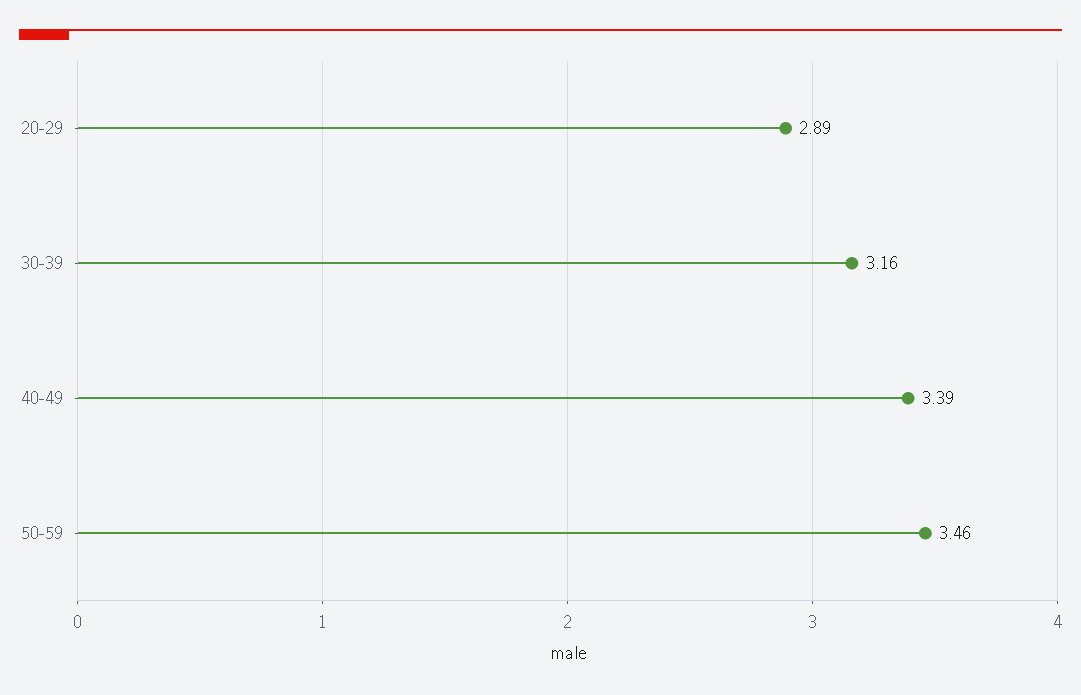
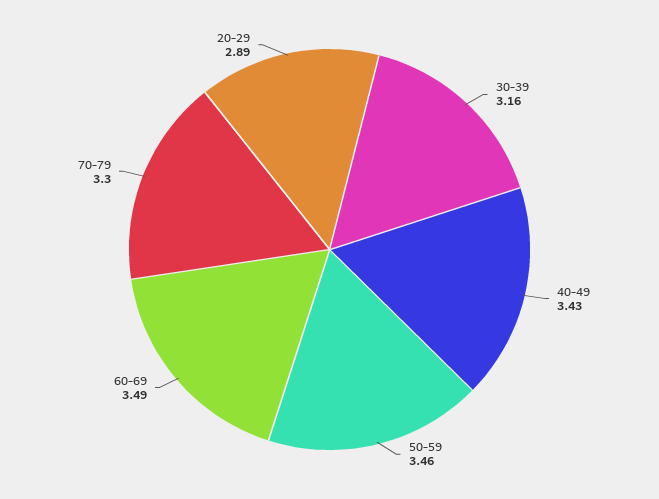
40-49: 3.39 -> 3.43
60-69: none -> 3.49
70-79: none -> 3.3

